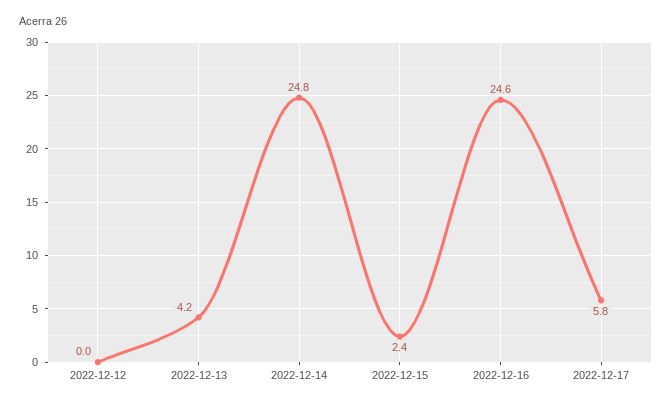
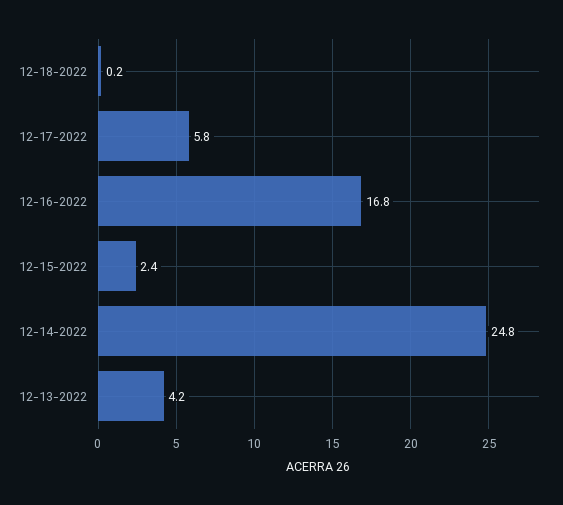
2022-12-12: 0 -> none
2022-12-16: 24.6 -> 16.8
12-18-2022: none -> 0.2

